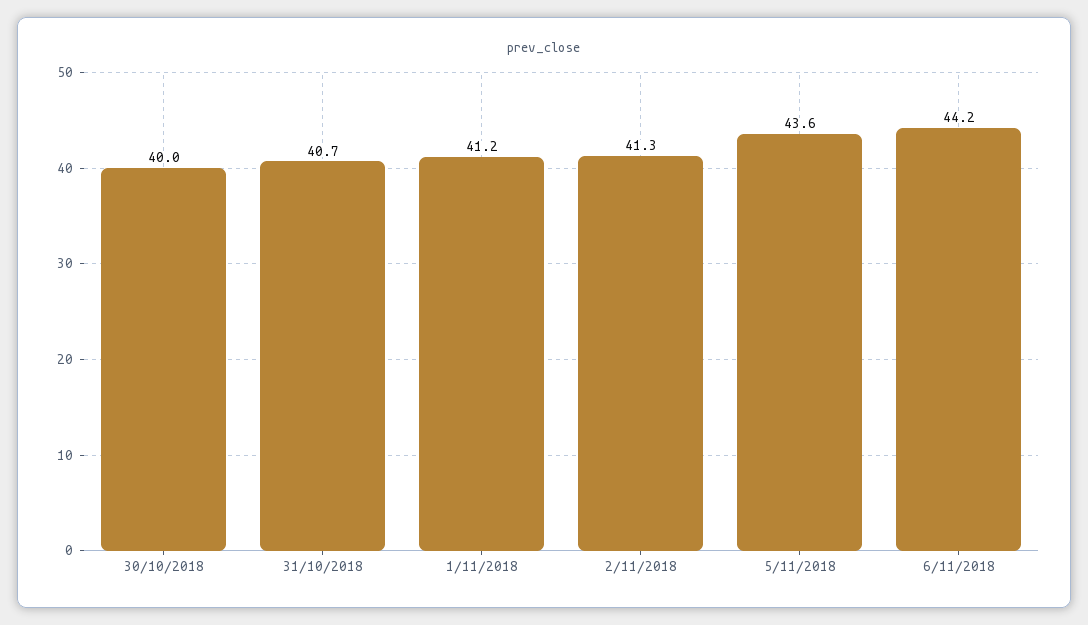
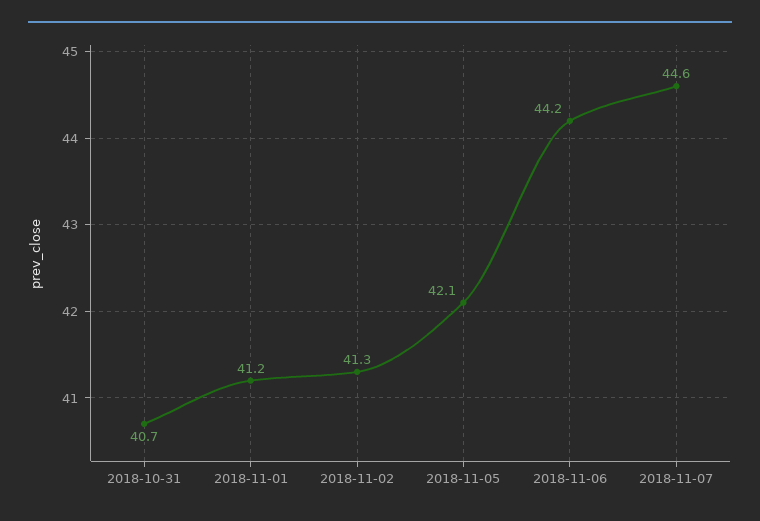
30/10/2018: 40 -> none
5/11/2018: 43.6 -> 42.1
2018-11-07: none -> 44.6

